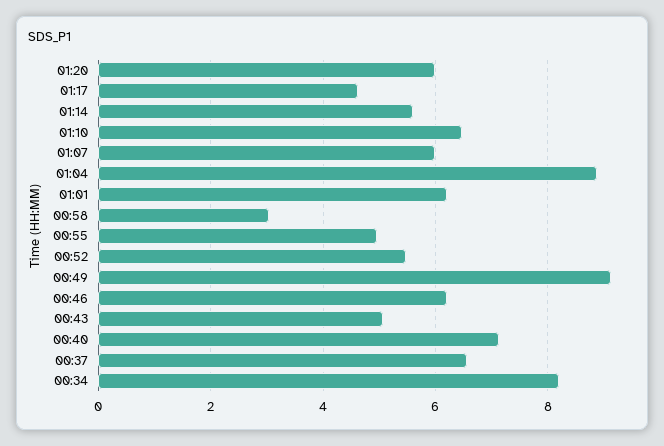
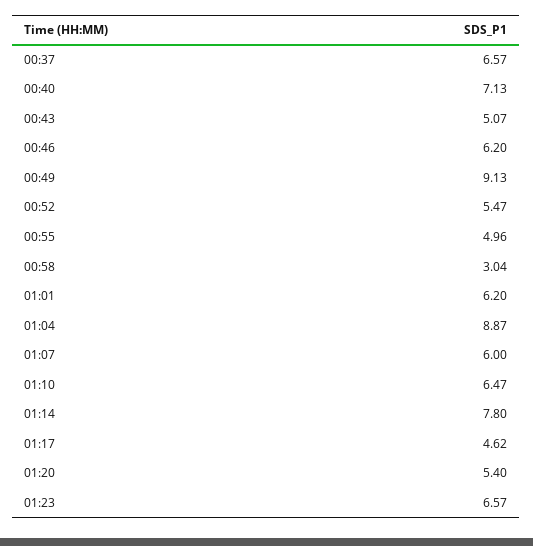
01:20: 6 -> 5.4
01:14: 5.6 -> 7.8
00:34: 8.2 -> none
01:23: none -> 6.57

